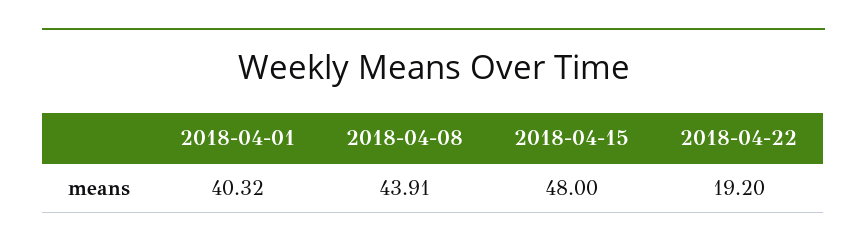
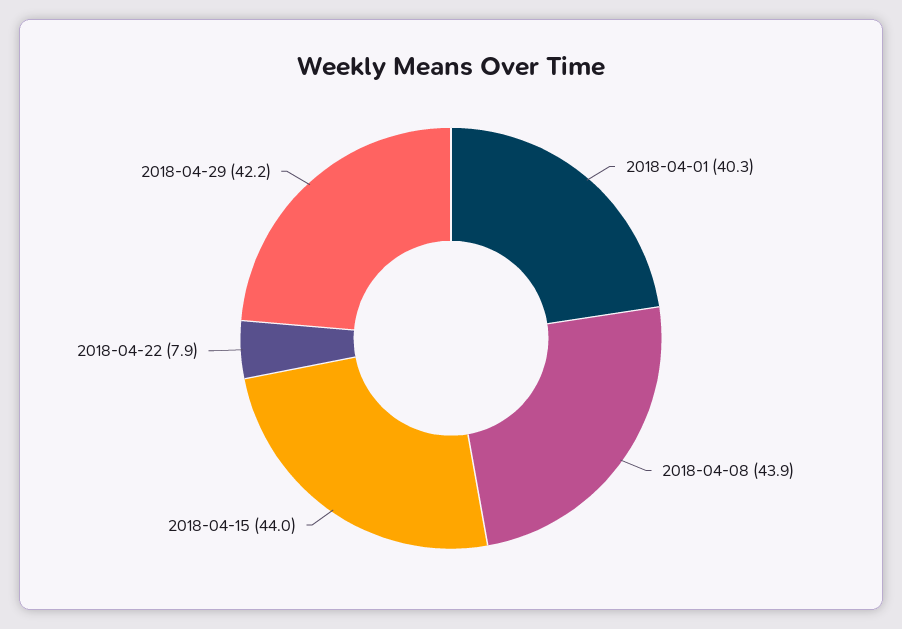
2018-04-15: 48 -> 44
2018-04-22: 19.2 -> 7.9
2018-04-29: none -> 42.2

